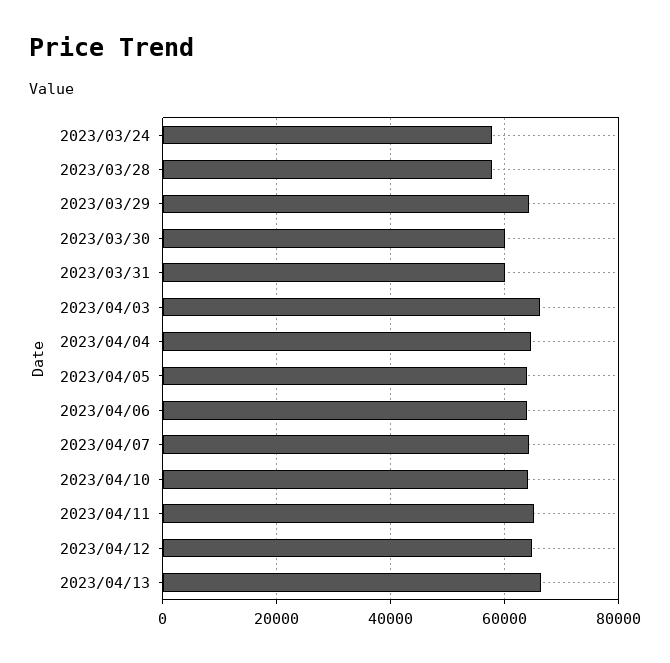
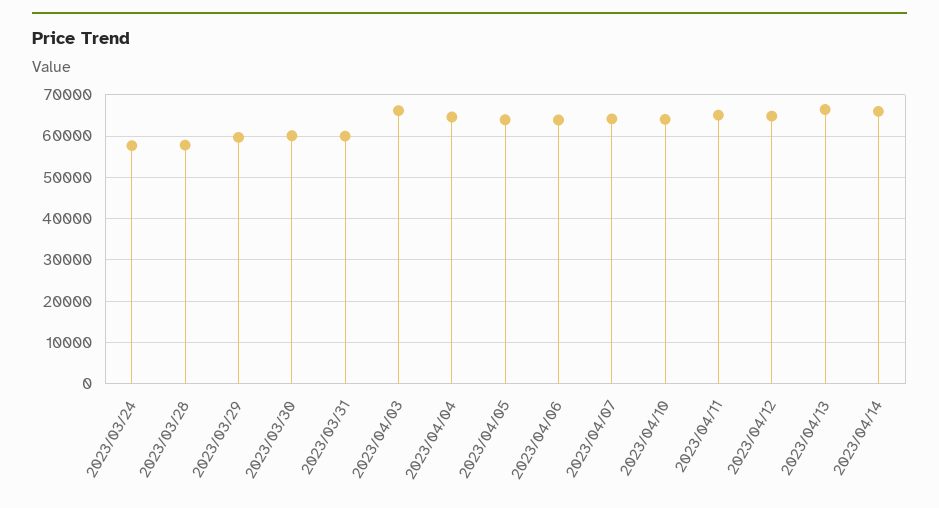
2023/03/29: 64000 -> 60000
2023/04/14: none -> 66000

